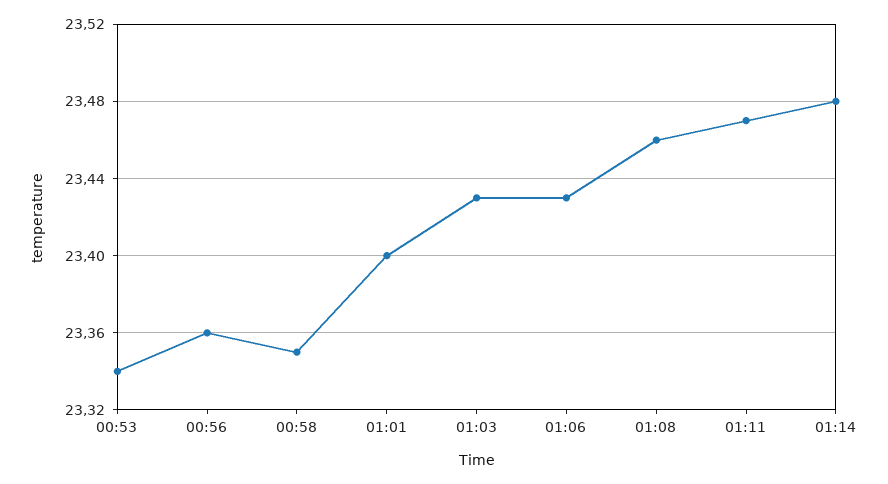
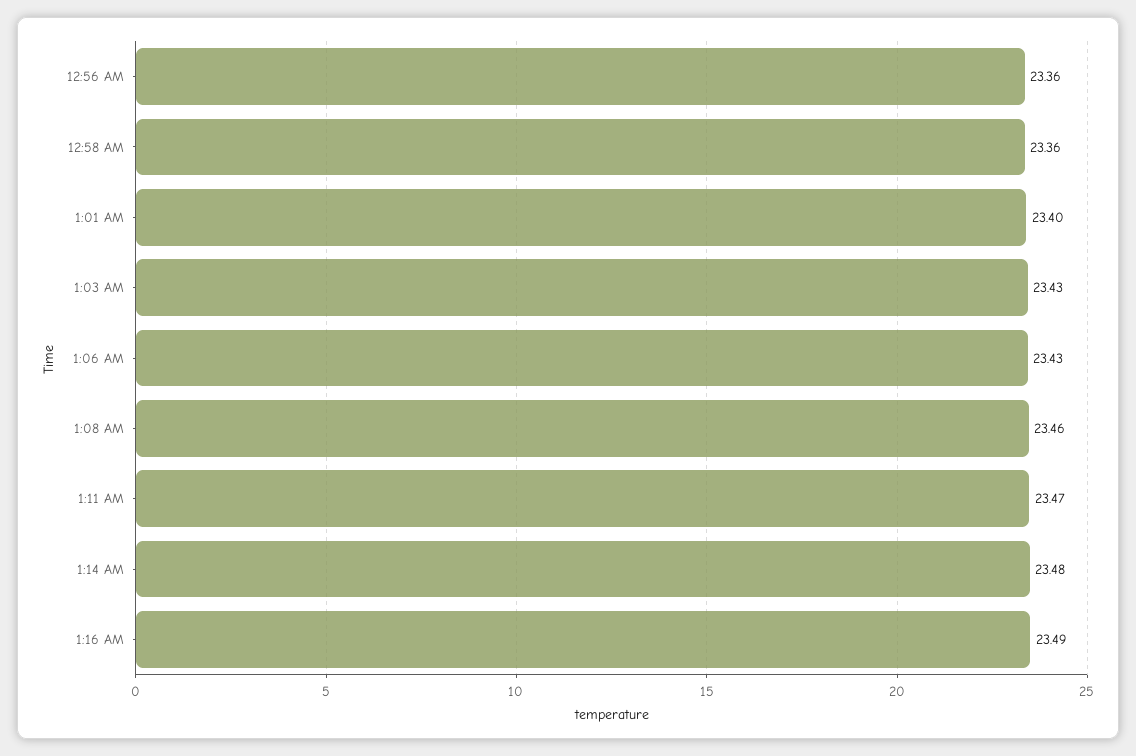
00:53: 23.34 -> none
00:58: 23.35 -> 23.36
1:16 AM: none -> 23.49

